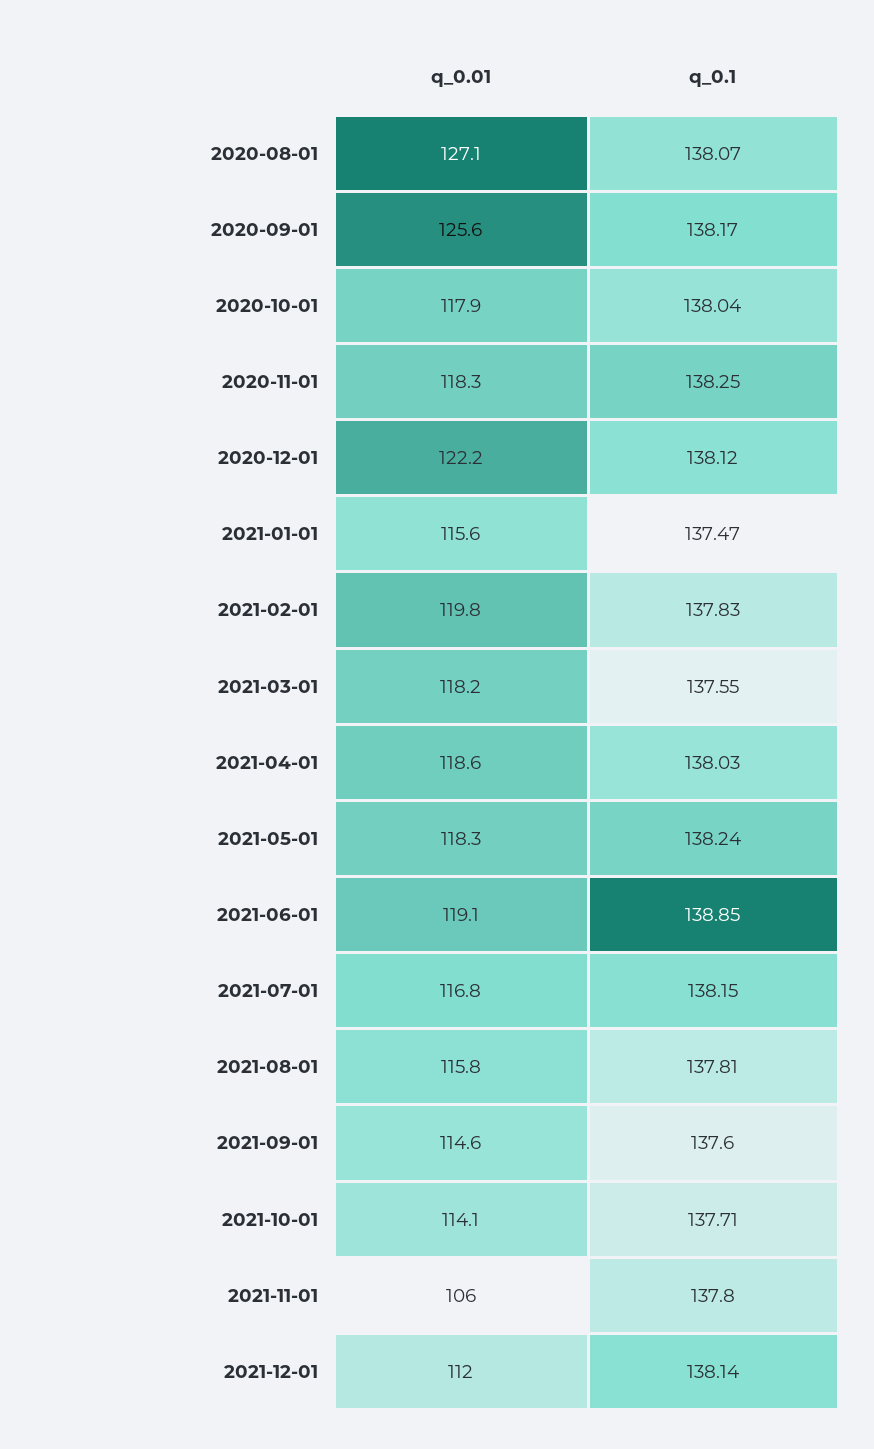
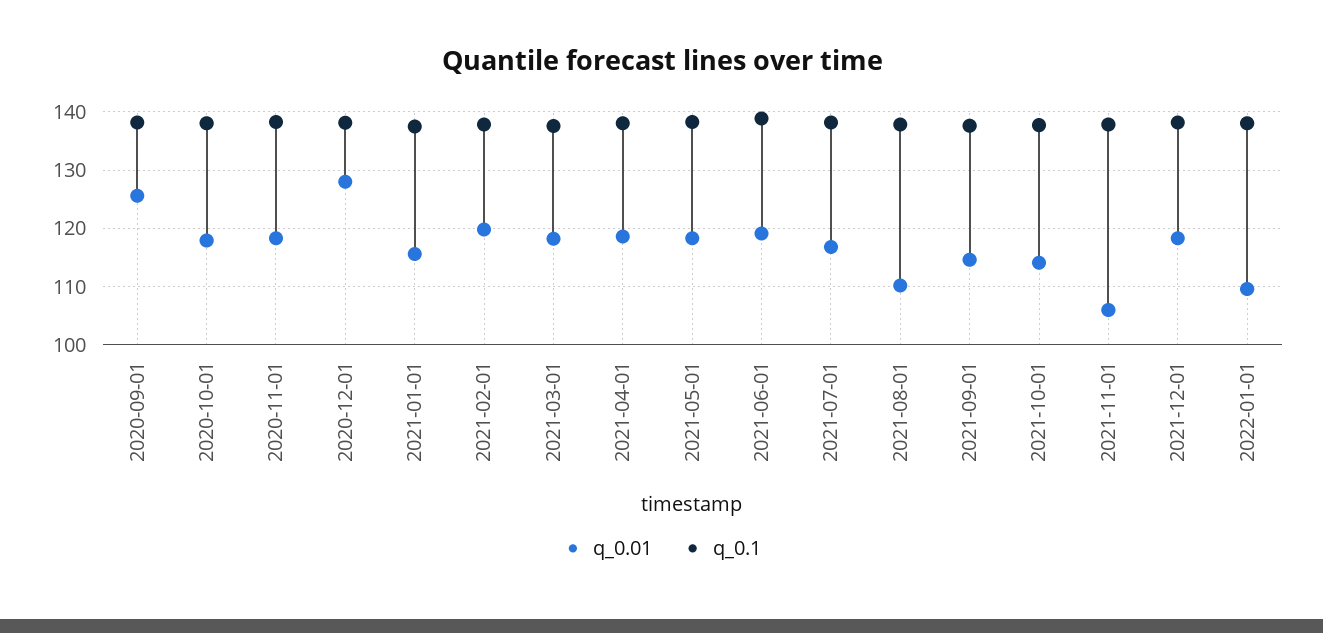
q_0.01, 2020-08-01: 127.1 -> none
q_0.1, 2020-08-01: 138.07 -> none
q_0.01, 2020-12-01: 122.2 -> 128
q_0.01, 2021-08-01: 115.8 -> 110
q_0.01, 2021-12-01: 112 -> 118
q_0.01, 2022-01-01: none -> 110
q_0.1, 2022-01-01: none -> 138

